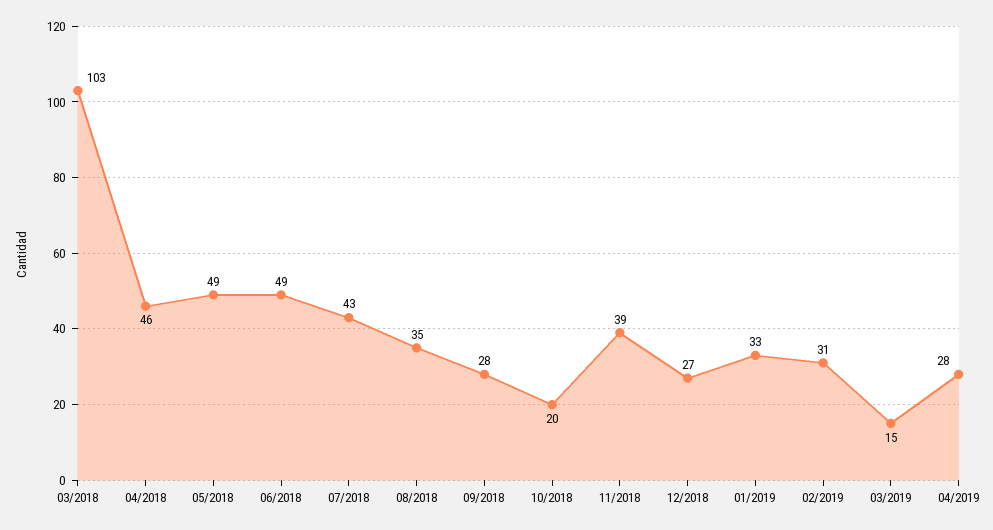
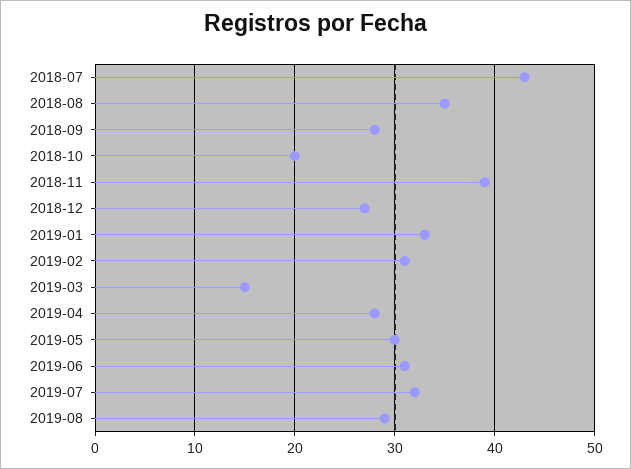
03/2018: 103 -> none
04/2018: 46 -> none
05/2018: 49 -> none
06/2018: 49 -> none
2019-05: none -> 30
2019-06: none -> 31
2019-07: none -> 32
2019-08: none -> 29

